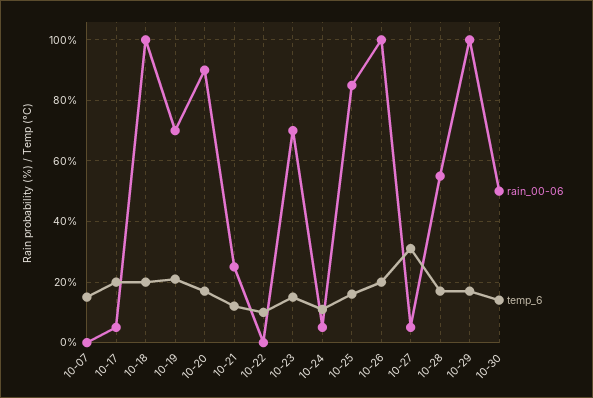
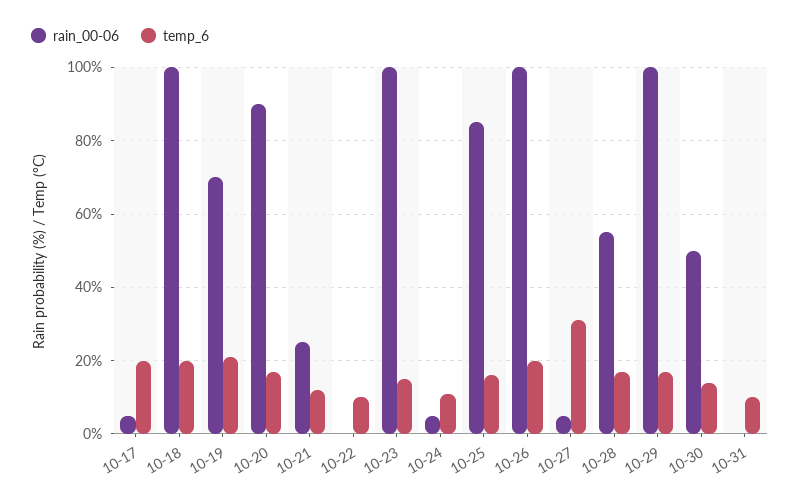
rain_00-06, 10-07: 0 -> none
temp_6, 10-07: 15 -> none
rain_00-06, 10-23: 70 -> 100
rain_00-06, 10-31: none -> 0
temp_6, 10-31: none -> 10

